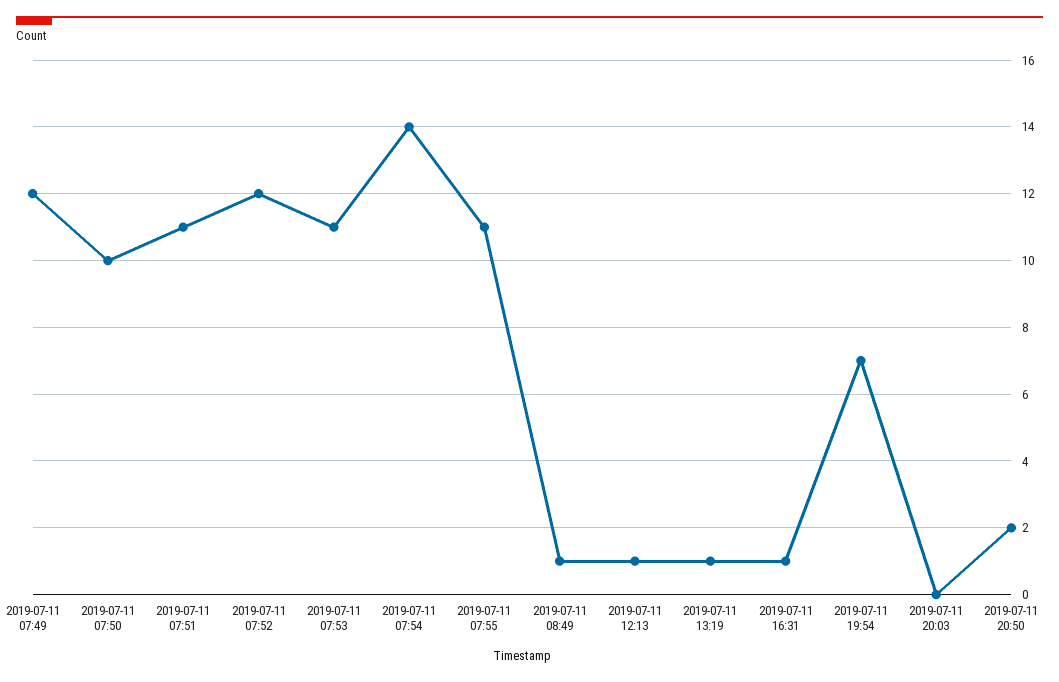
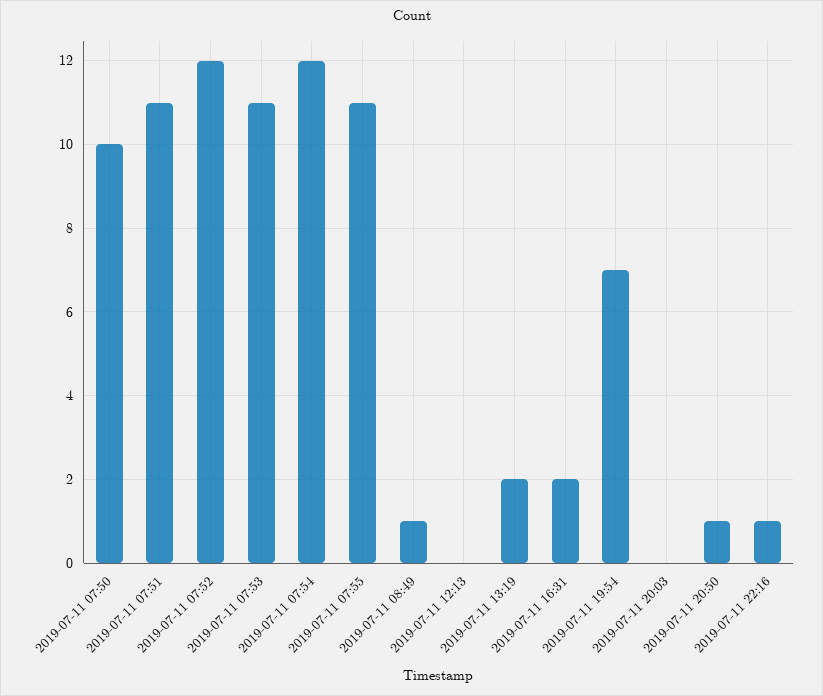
2019-07-11 07:49: 12 -> none
2019-07-11 07:54: 14 -> 12
2019-07-11 12:13: 1 -> 0
2019-07-11 13:19: 1 -> 2
2019-07-11 16:31: 1 -> 2
2019-07-11 20:50: 2 -> 1
2019-07-11 22:16: none -> 1

